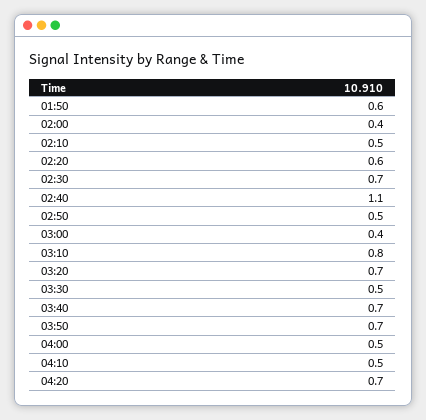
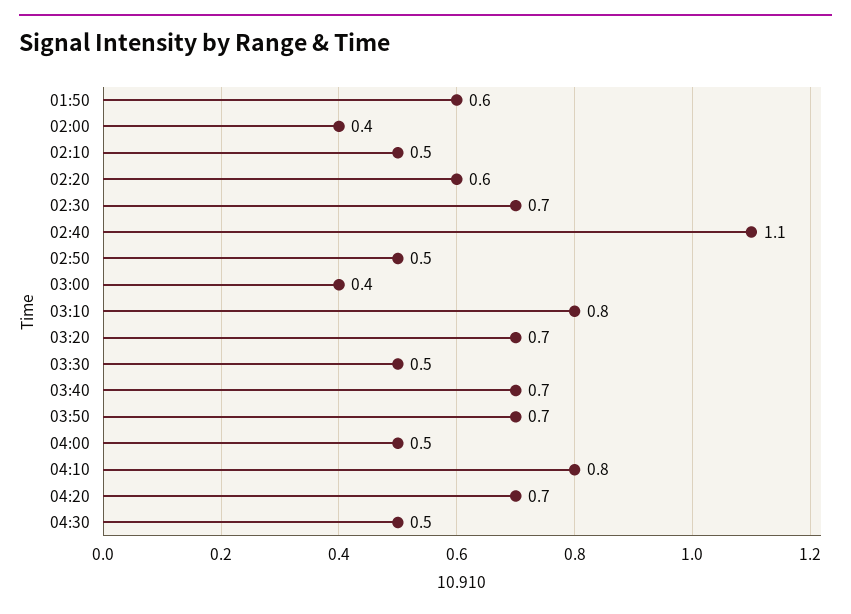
04:10: 0.5 -> 0.8
04:30: none -> 0.5

